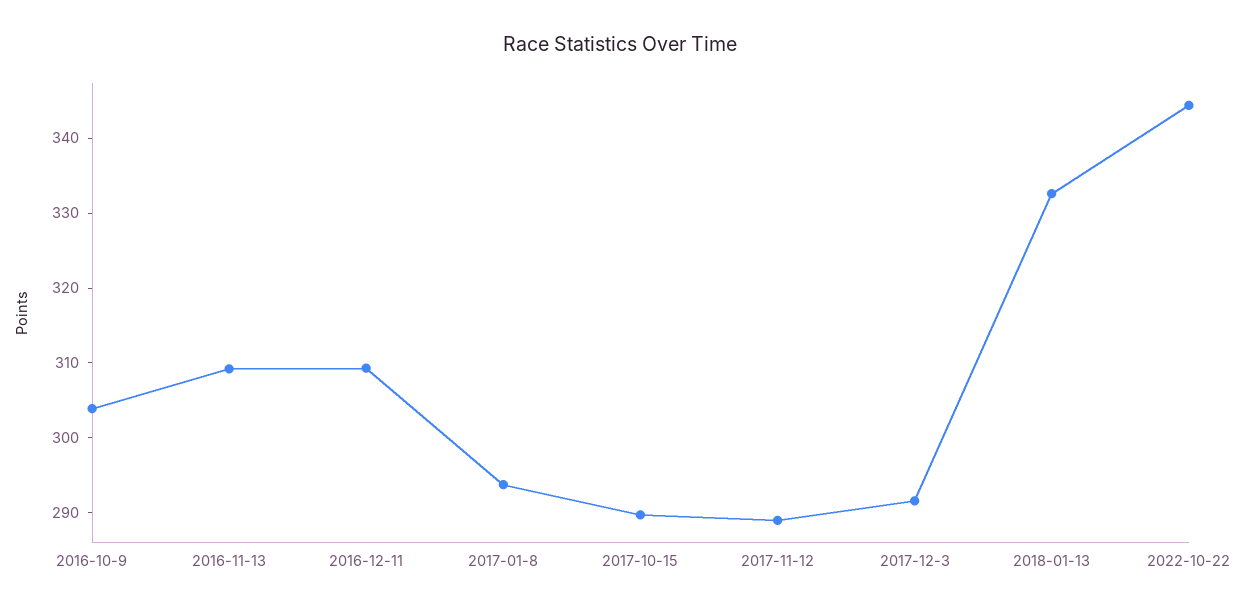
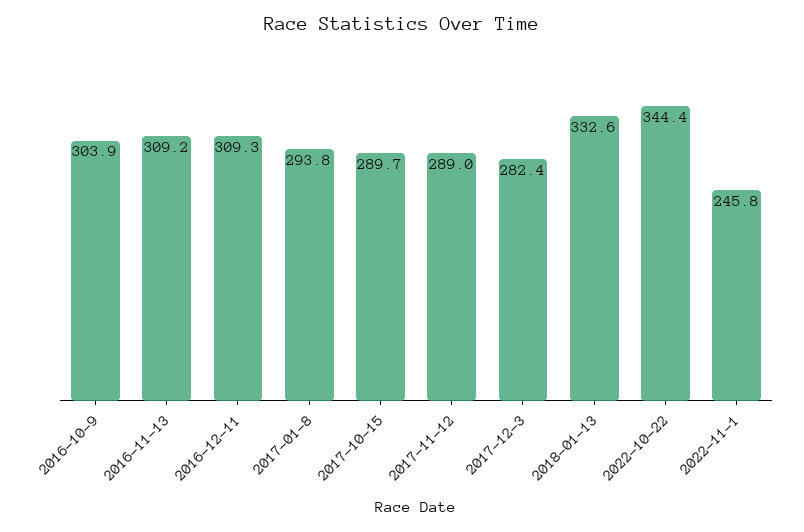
2017-12-3: 292 -> 282.4
2022-11-1: none -> 245.8

